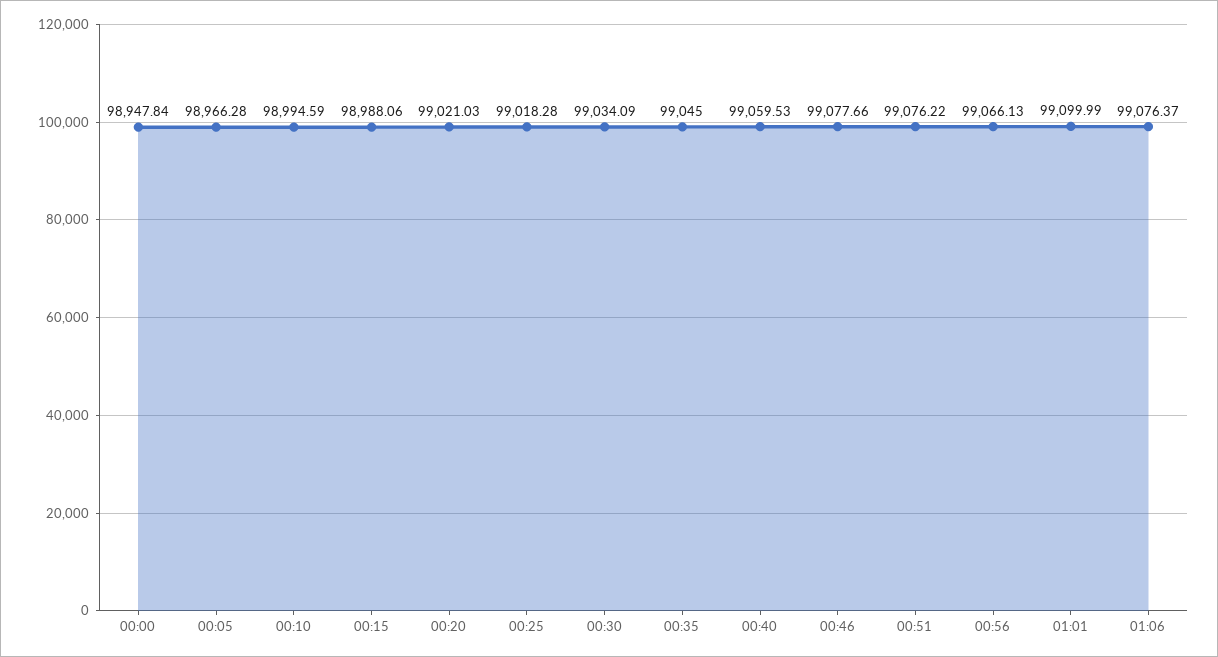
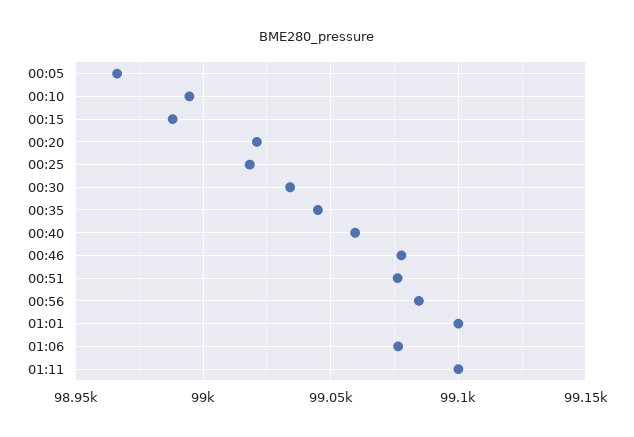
00:00: 98947.84 -> none
00:56: 99066.13 -> 99085
01:11: none -> 99100

